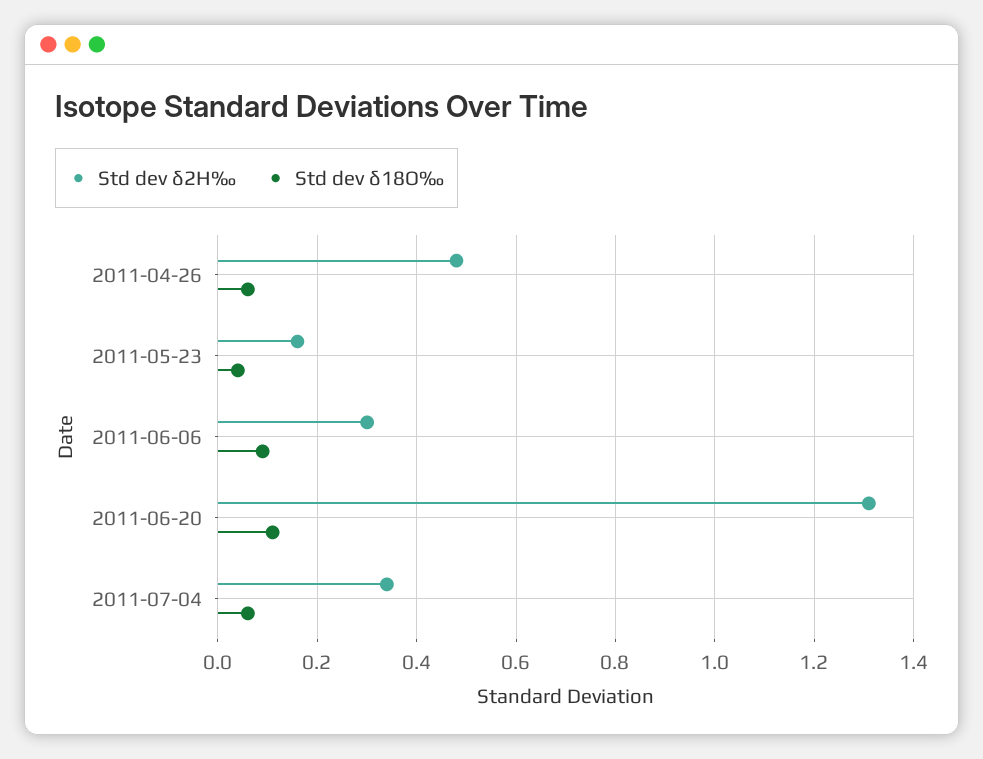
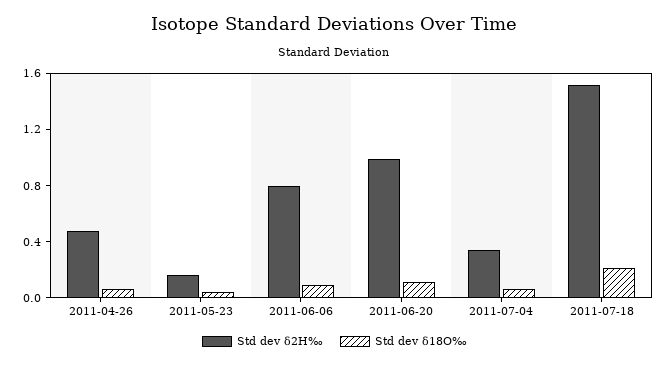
Std dev δ2H‰, 2011-06-06: 0.3 -> 0.8
Std dev δ2H‰, 2011-06-20: 1.3 -> 1
Std dev δ2H‰, 2011-07-18: none -> 1.5
Std dev δ18O‰, 2011-07-18: none -> 0.2

